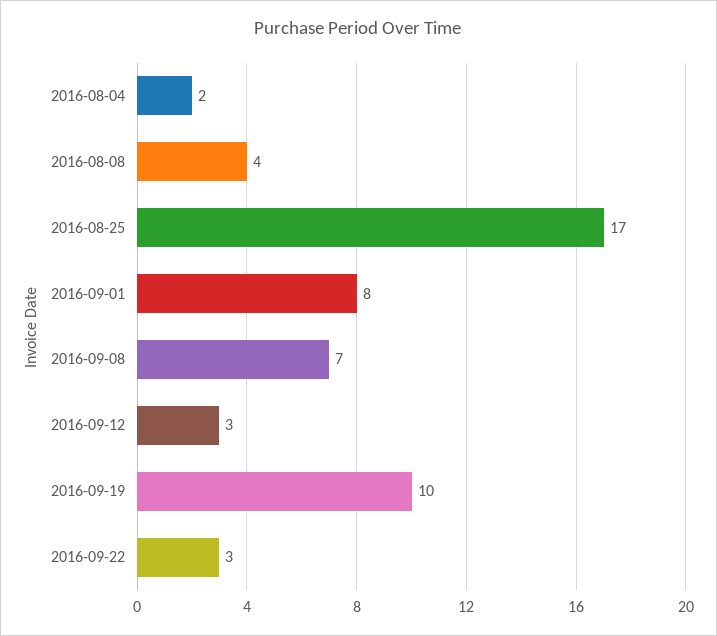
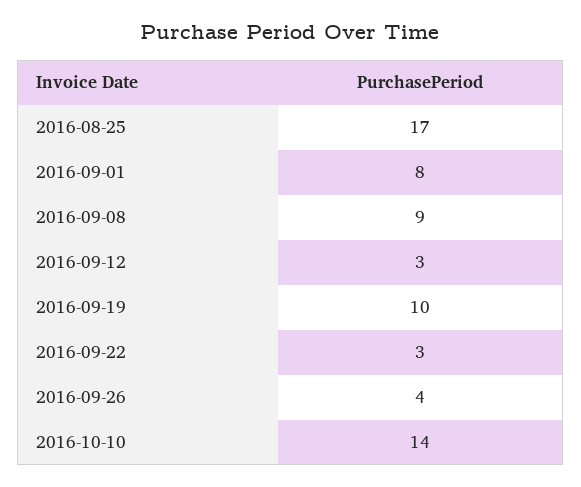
2016-08-04: 2 -> none
2016-08-08: 4 -> none
2016-09-08: 7 -> 9
2016-09-26: none -> 4
2016-10-10: none -> 14

